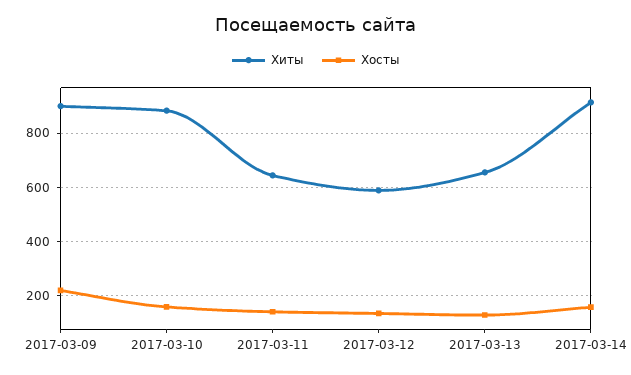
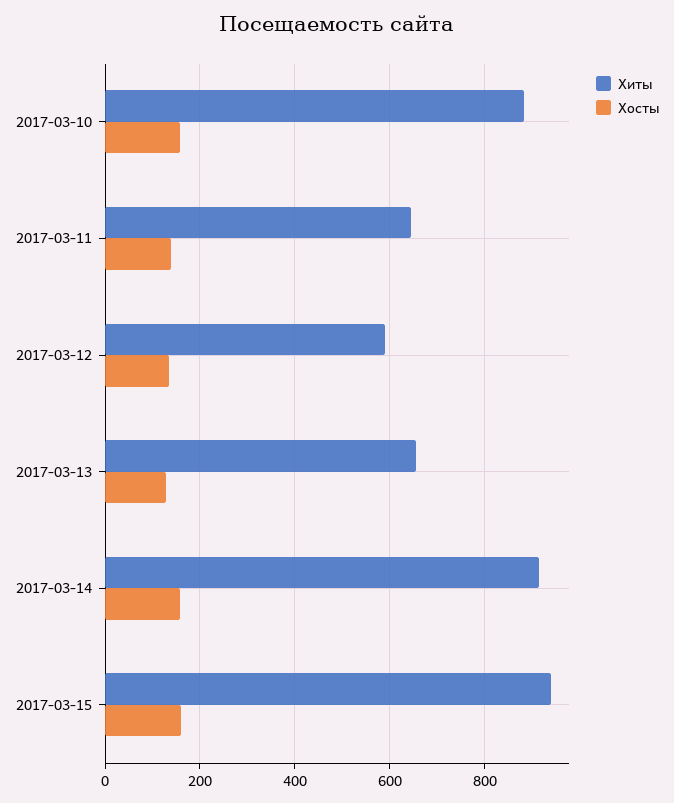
Хиты, 2017-03-09: 900 -> none
Хосты, 2017-03-09: 225 -> none
Хиты, 2017-03-15: none -> 940
Хосты, 2017-03-15: none -> 160

